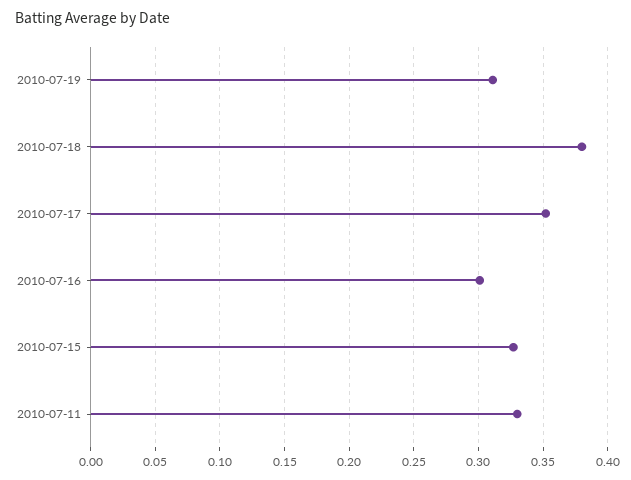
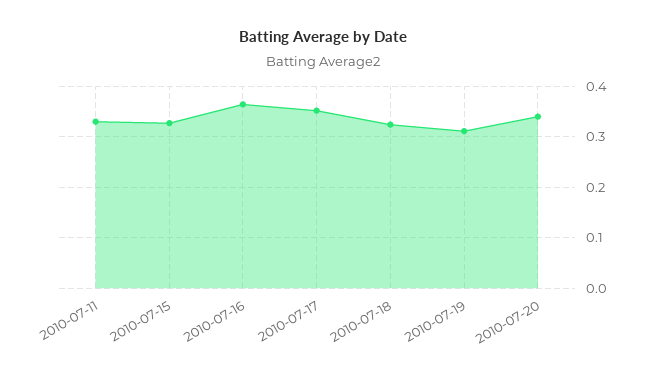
2010-07-18: 0.38 -> 0.32
2010-07-16: 0.3 -> 0.36
2010-07-20: none -> 0.34

